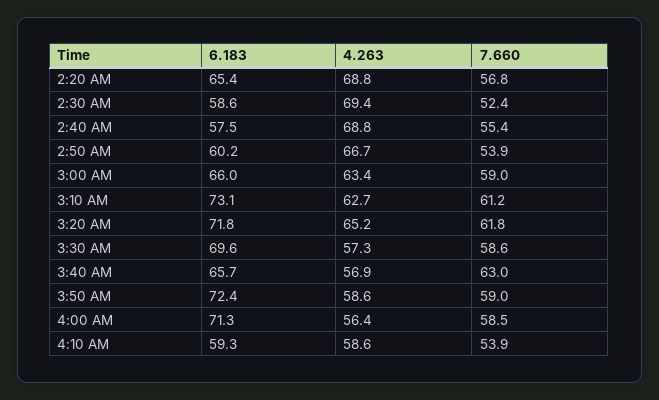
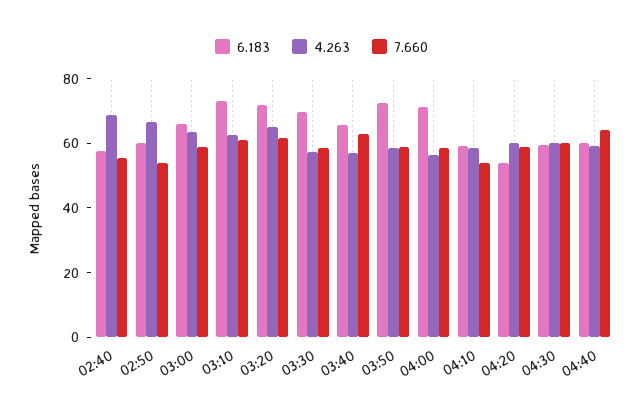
6.183, 2:20 AM: 65.4 -> none
4.263, 2:20 AM: 68.8 -> none
7.660, 2:20 AM: 56.8 -> none
6.183, 2:30 AM: 58.6 -> none
4.263, 2:30 AM: 69.4 -> none
7.660, 2:30 AM: 52.4 -> none
6.183, 04:20: none -> 55
4.263, 04:20: none -> 60
7.660, 04:20: none -> 60
6.183, 04:30: none -> 60
4.263, 04:30: none -> 60
7.660, 04:30: none -> 60
6.183, 04:40: none -> 60
4.263, 04:40: none -> 60
7.660, 04:40: none -> 65

